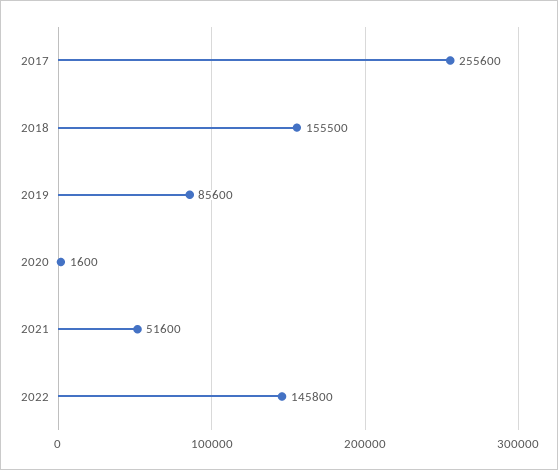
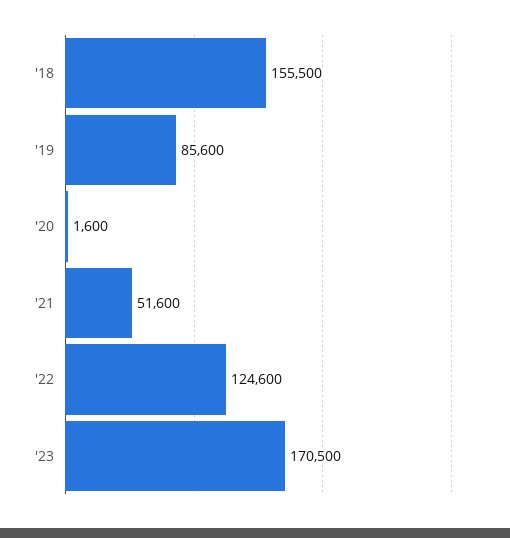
2017: 255600 -> none
2022: 145800 -> 124600
'23: none -> 170500

